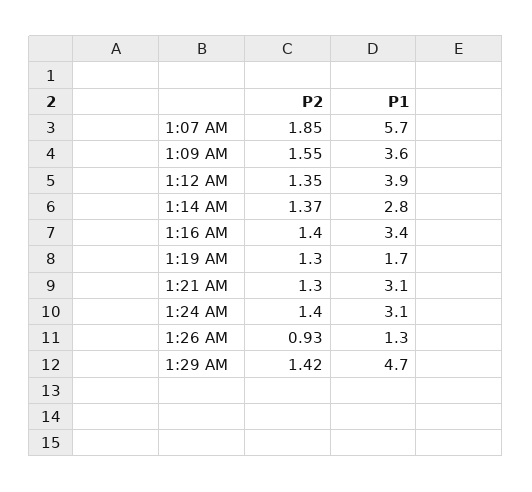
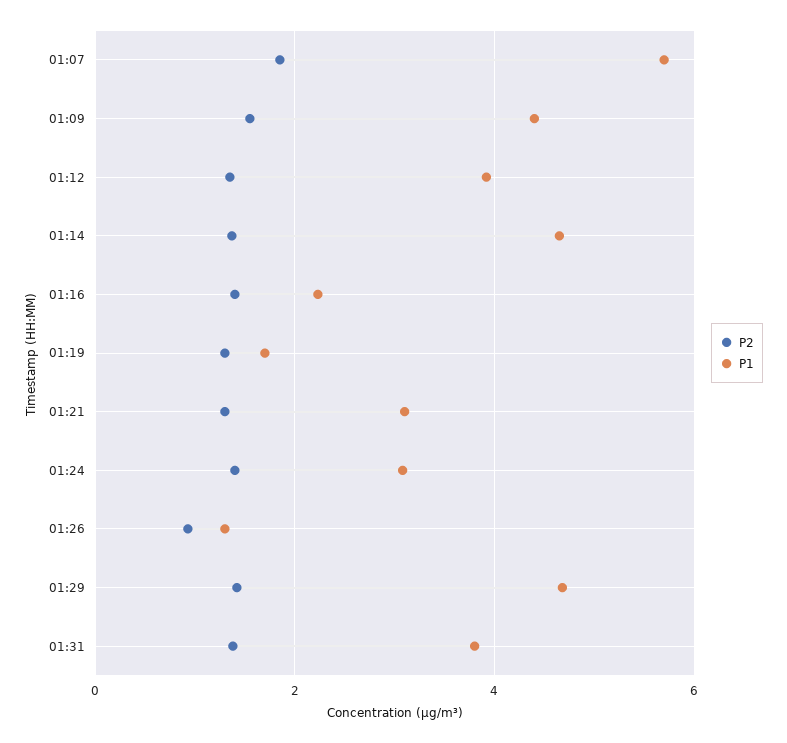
P1, 1:09 AM: 3.6 -> 4.4
P1, 1:14 AM: 2.8 -> 4.6
P1, 1:16 AM: 3.4 -> 2.2
P2, 01:31: none -> 1.4
P1, 01:31: none -> 3.8

